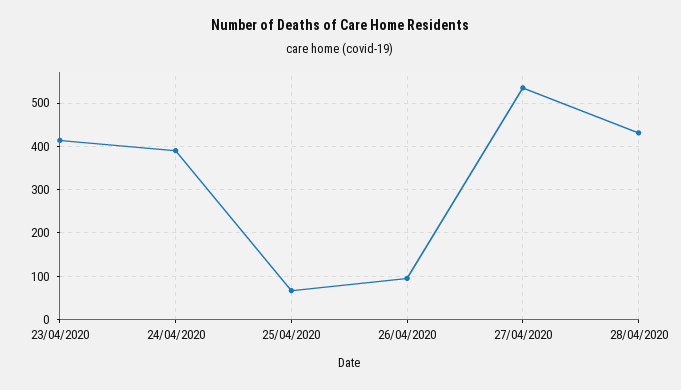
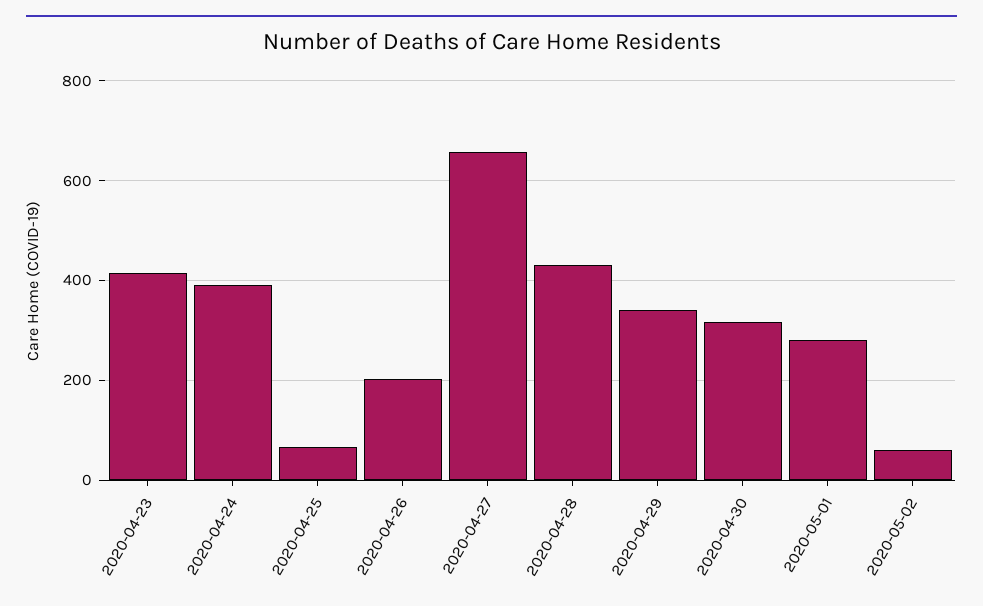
26/04/2020: 100 -> 200
27/04/2020: 540 -> 660
2020-04-29: none -> 340
2020-04-30: none -> 320
2020-05-01: none -> 280
2020-05-02: none -> 60

